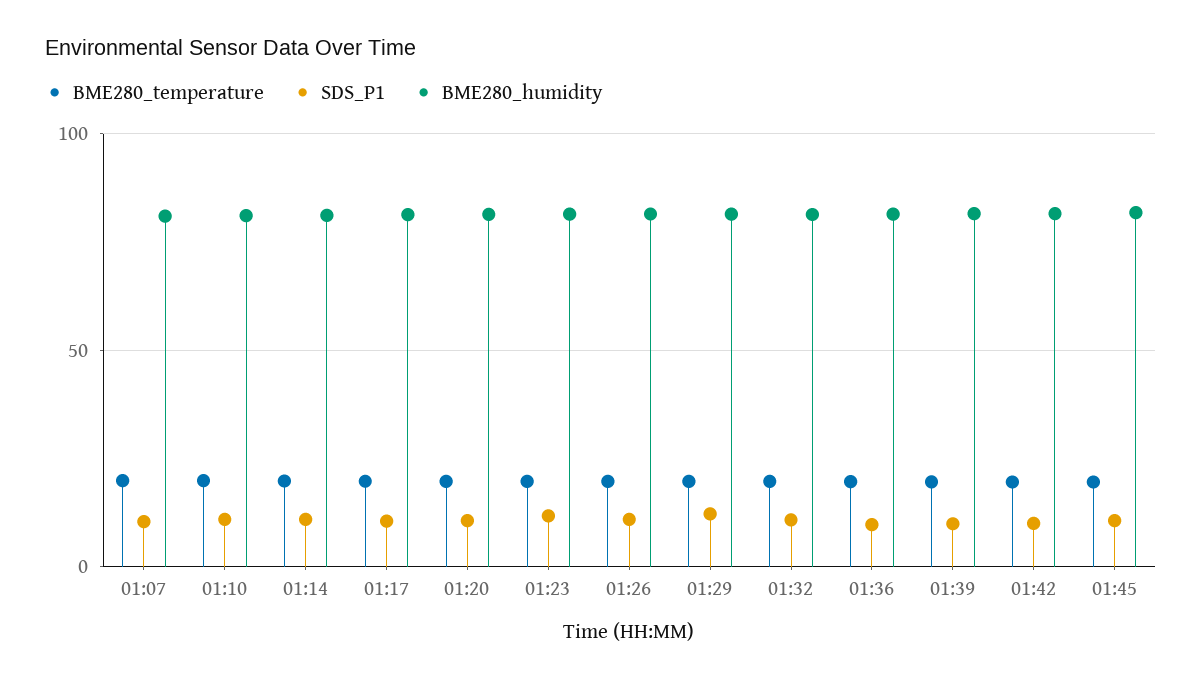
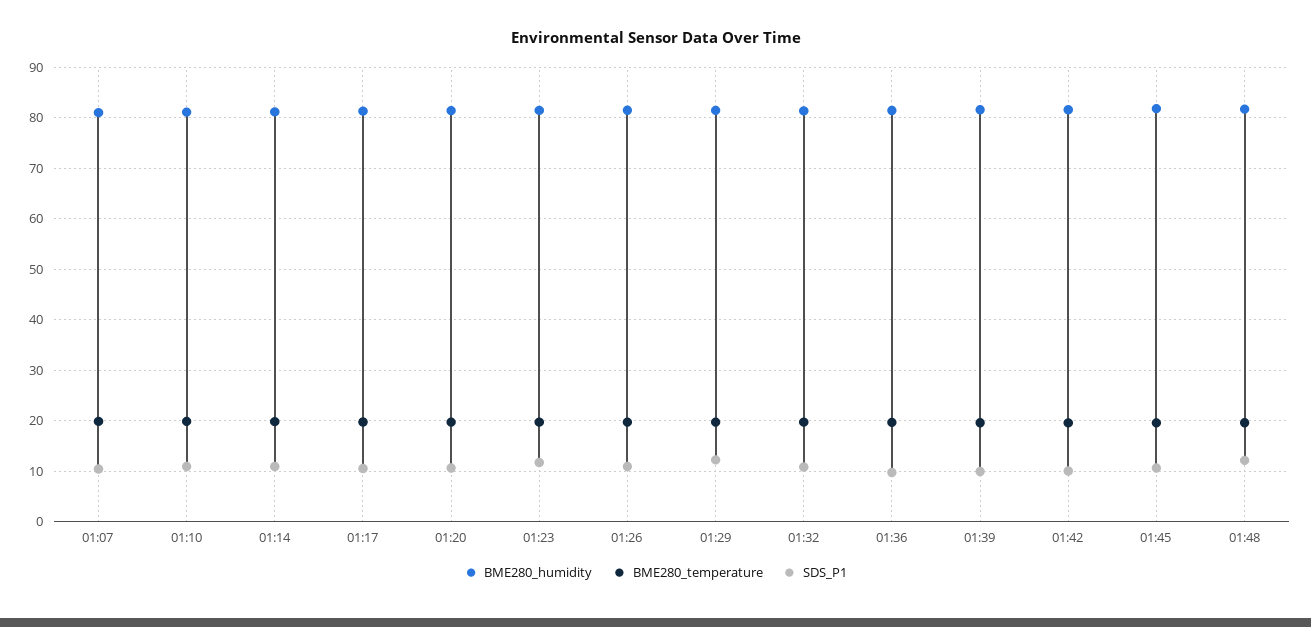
BME280_humidity, 01:48: none -> 82
BME280_temperature, 01:48: none -> 20
SDS_P1, 01:48: none -> 12

